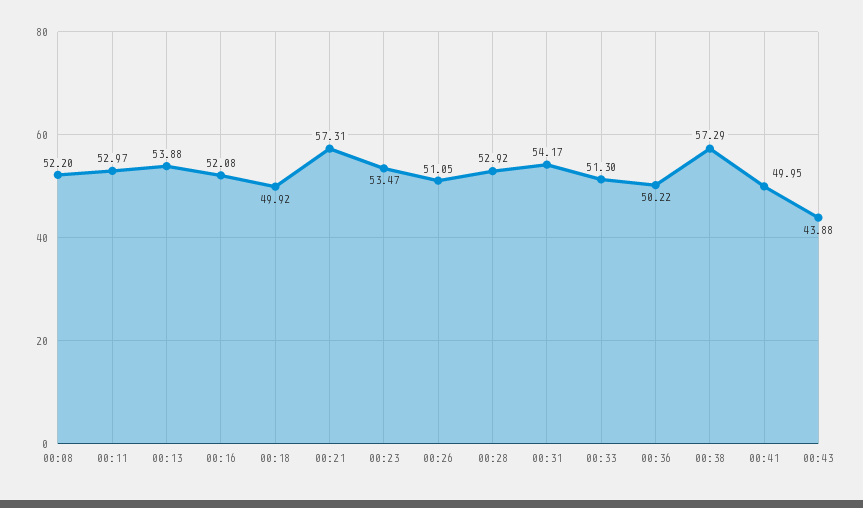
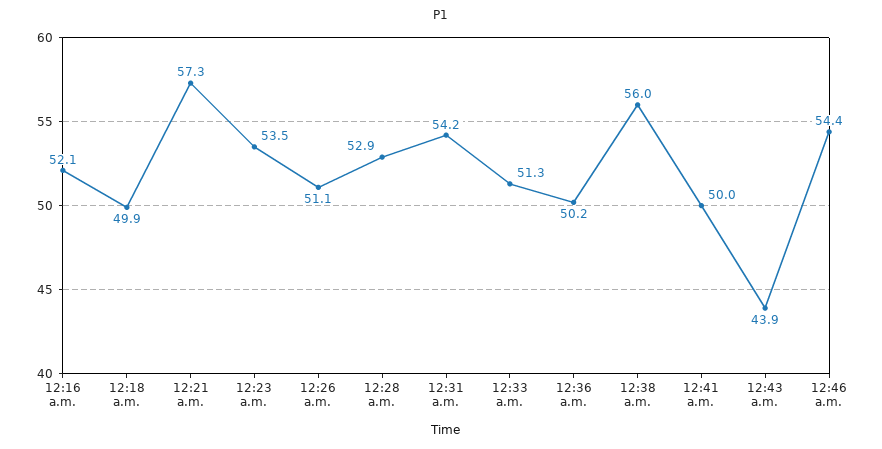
00:08: 52.2 -> none
00:11: 52.97 -> none
00:13: 53.88 -> none
00:38: 57.29 -> 56
12:46 a.m.: none -> 54.4

